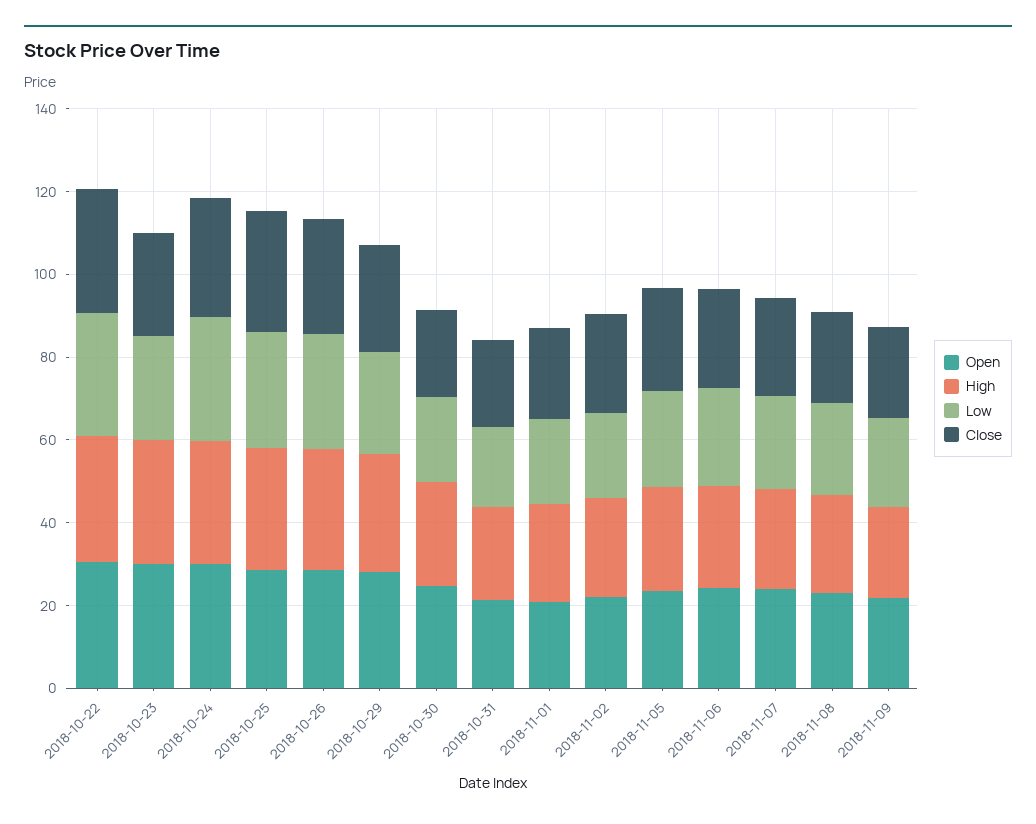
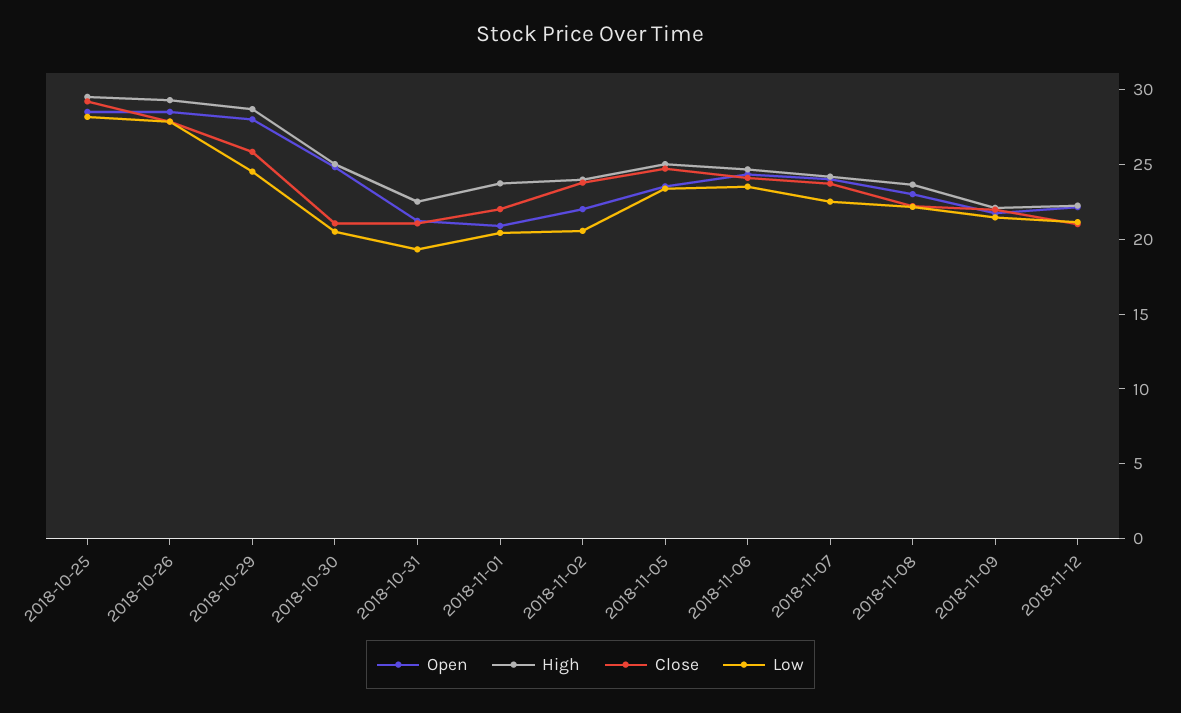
Open, 2018-10-22: 30 -> none
High, 2018-10-22: 30 -> none
Low, 2018-10-22: 30 -> none
Close, 2018-10-22: 30 -> none
Open, 2018-10-23: 30 -> none
High, 2018-10-23: 30 -> none
Low, 2018-10-23: 25 -> none
Close, 2018-10-23: 25 -> none
Open, 2018-10-24: 30 -> none
High, 2018-10-24: 30 -> none
Low, 2018-10-24: 30 -> none
Close, 2018-10-24: 30 -> none
Open, 2018-11-12: none -> 22
High, 2018-11-12: none -> 22
Close, 2018-11-12: none -> 21
Low, 2018-11-12: none -> 21

